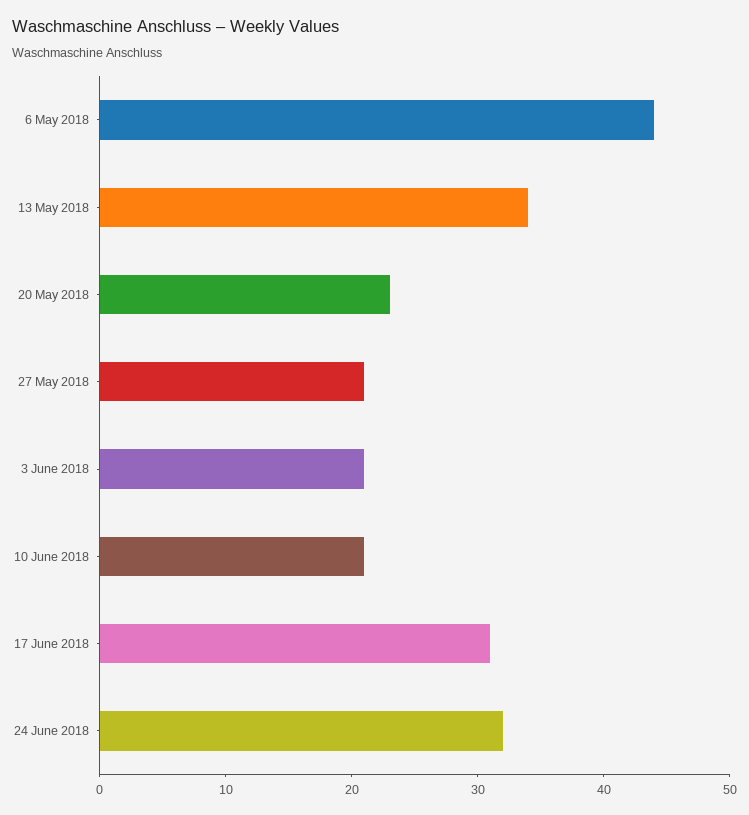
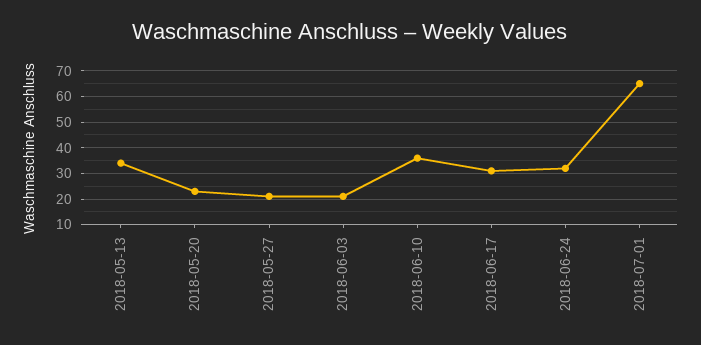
6 May 2018: 44 -> none
10 June 2018: 21 -> 35
2018-07-01: none -> 65

